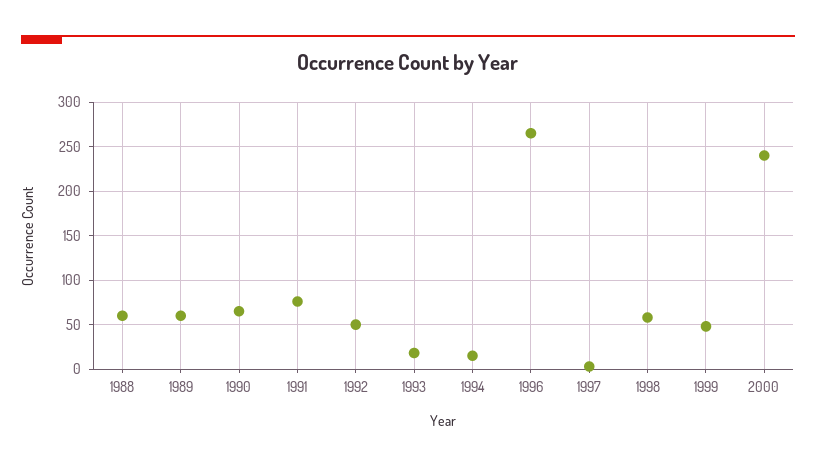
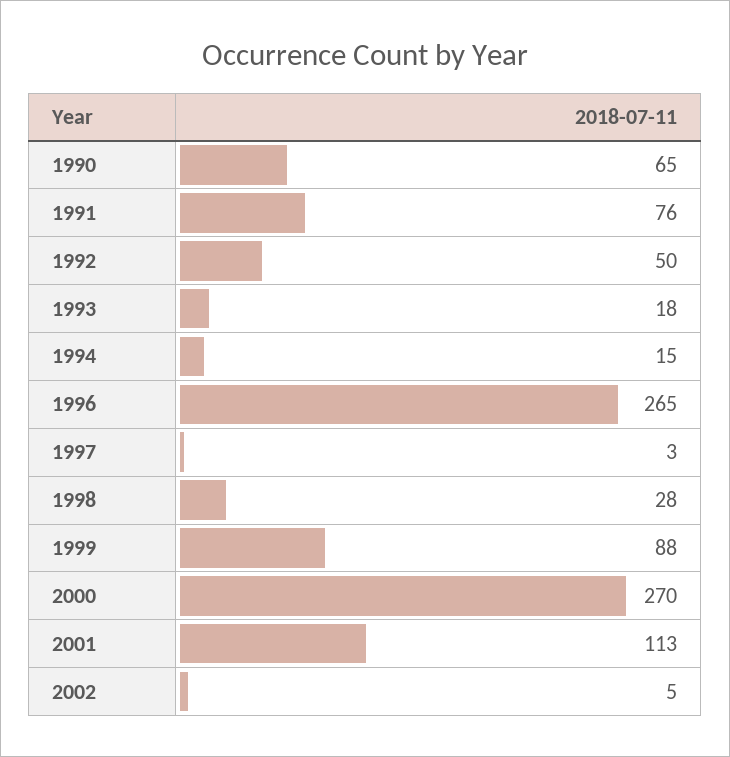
1988: 60 -> none
1989: 60 -> none
1998: 60 -> 28
1999: 50 -> 88
2000: 240 -> 270
2001: none -> 113
2002: none -> 5

